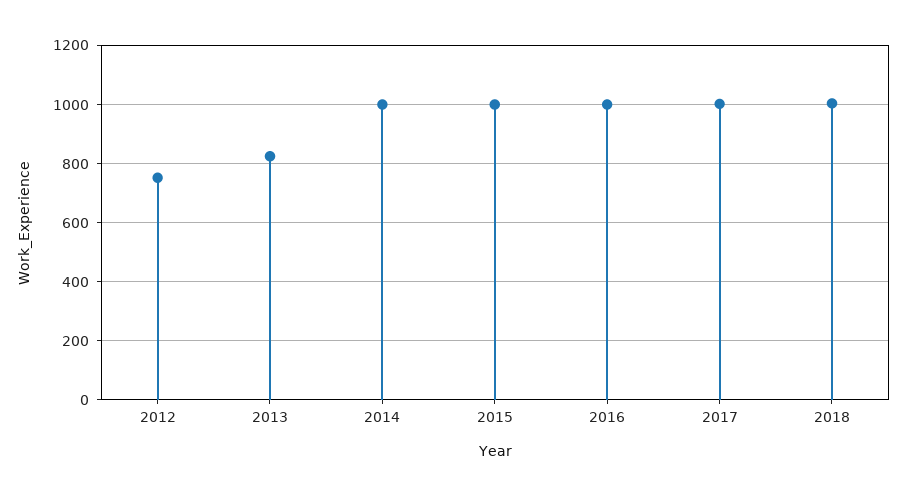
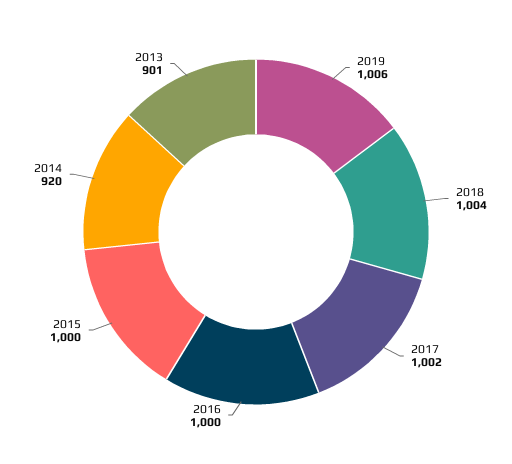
2012: 750 -> none
2013: 825 -> 901
2014: 1000 -> 920
2019: none -> 1006

